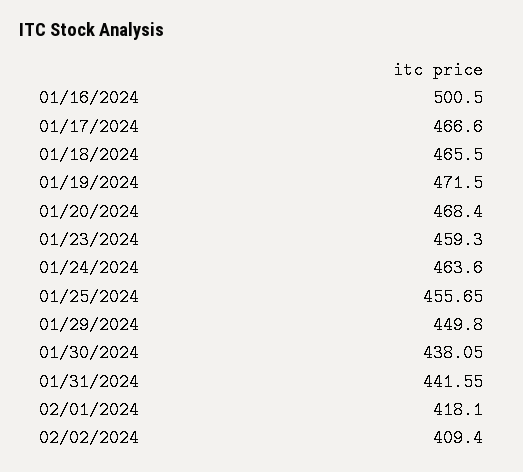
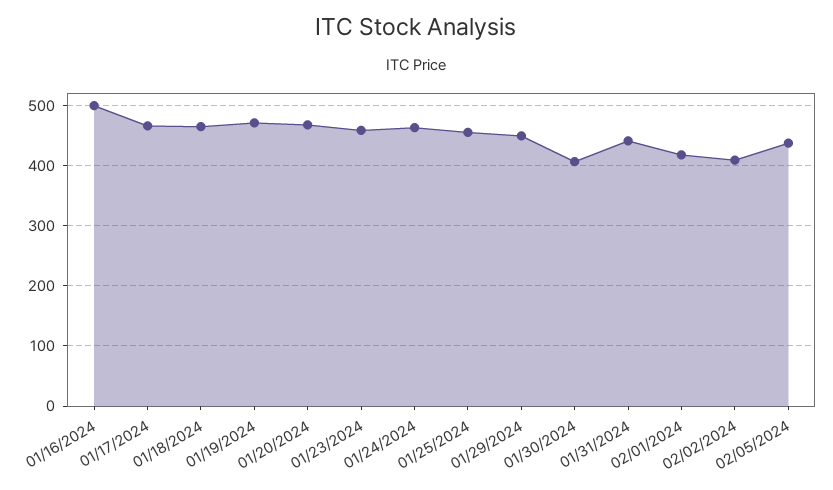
01/30/2024: 438.05 -> 410
02/05/2024: none -> 440

